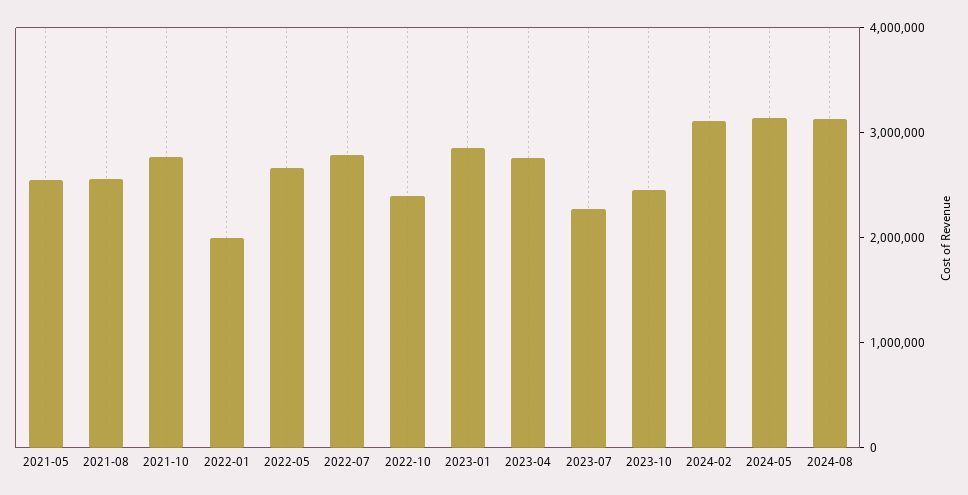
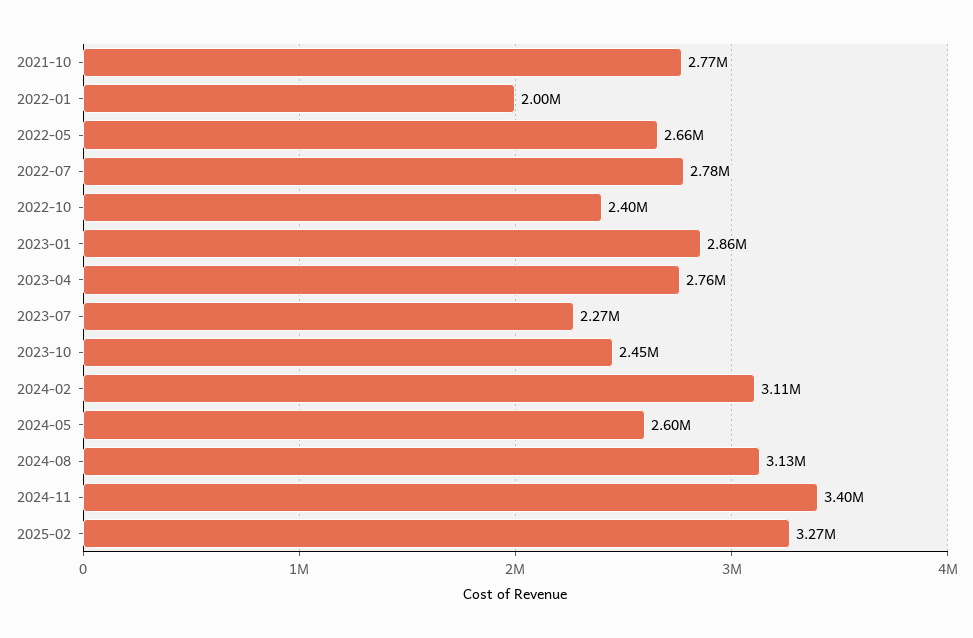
2021-05: 2600000 -> none
2021-08: 2600000 -> none
2024-05: 3200000 -> 2600000
2024-11: none -> 3400000
2025-02: none -> 3270000

